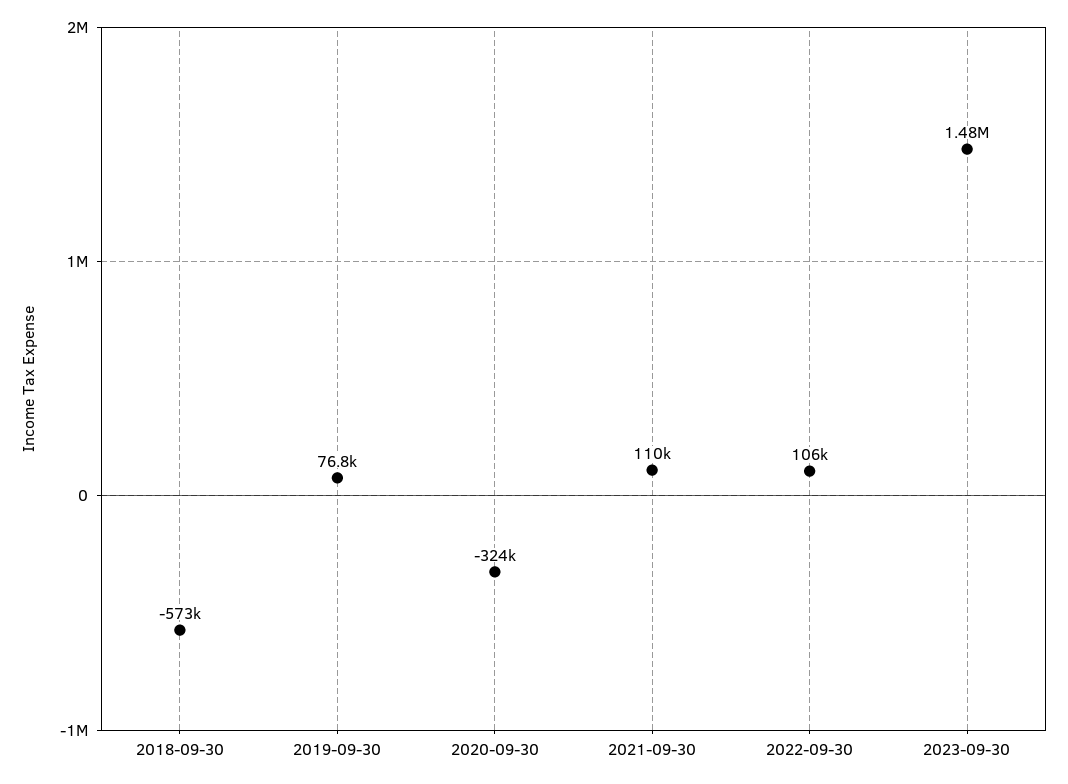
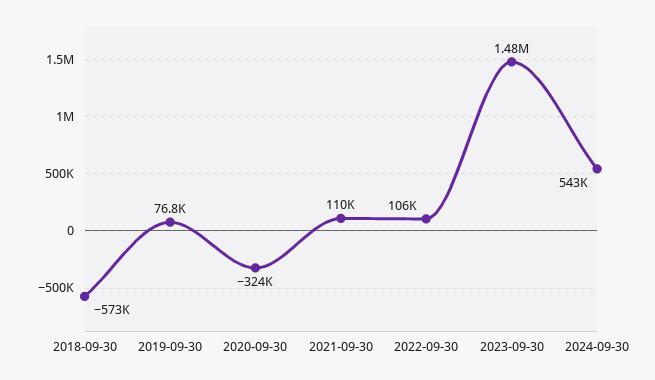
2024-09-30: none -> 543000

